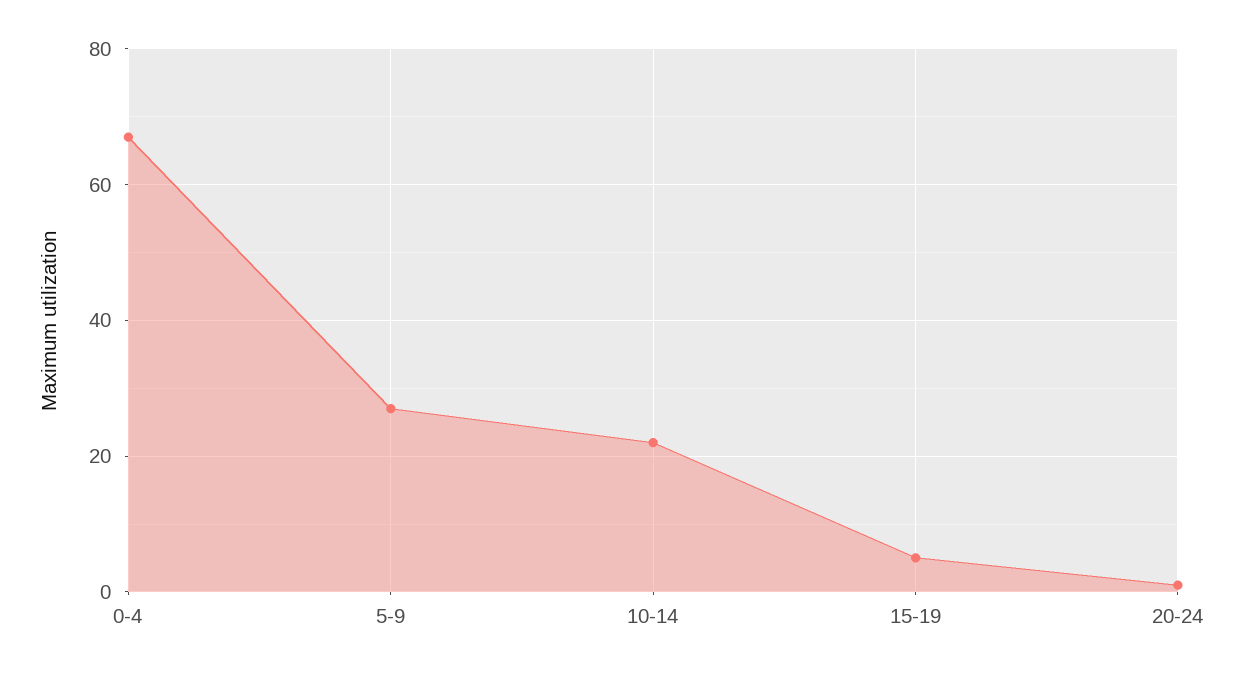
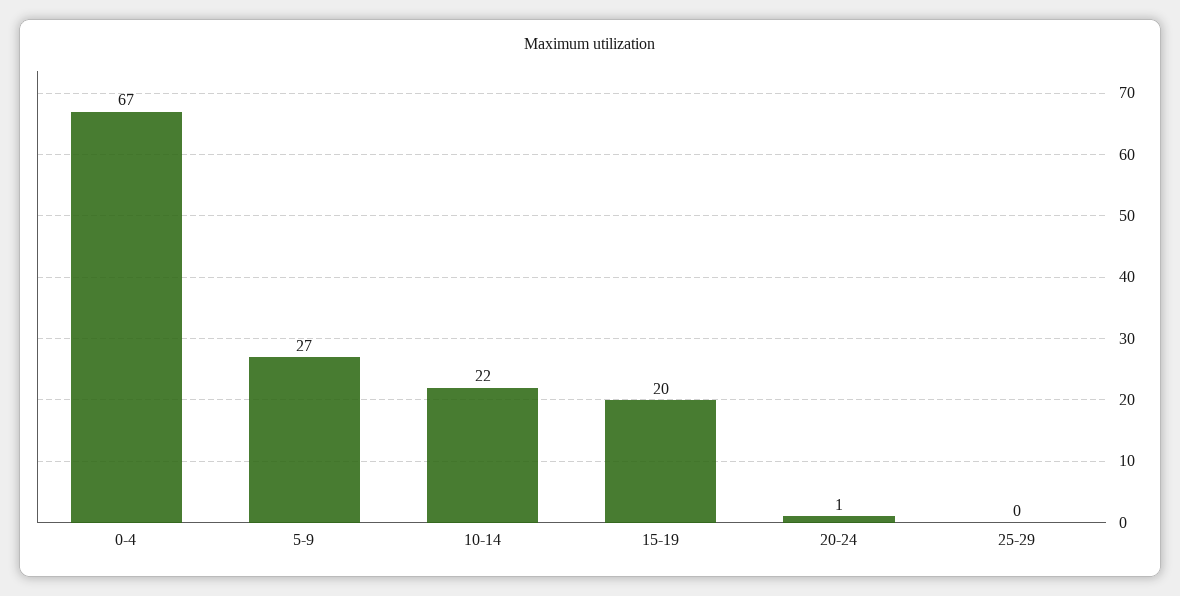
15-19: 5 -> 20
25-29: none -> 0

